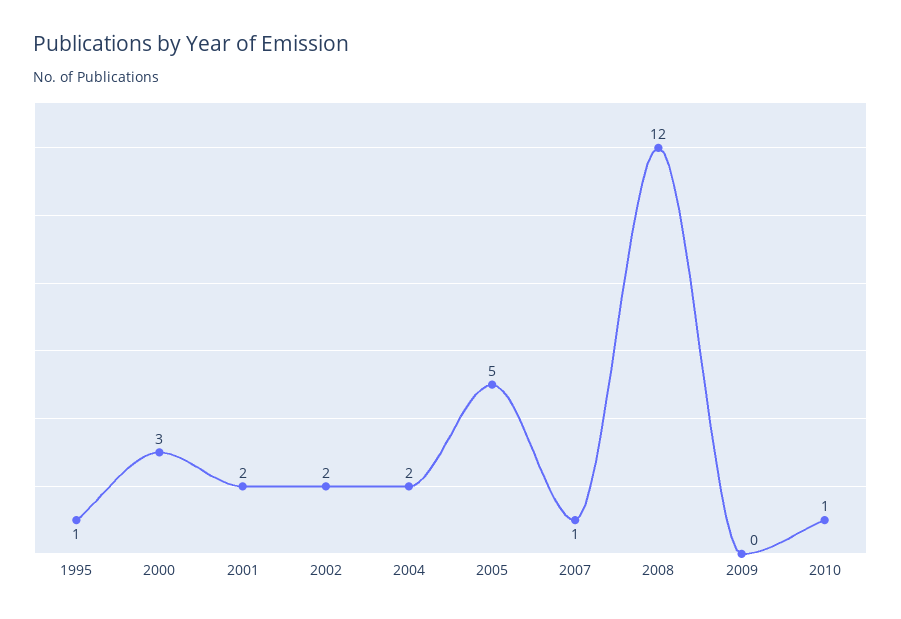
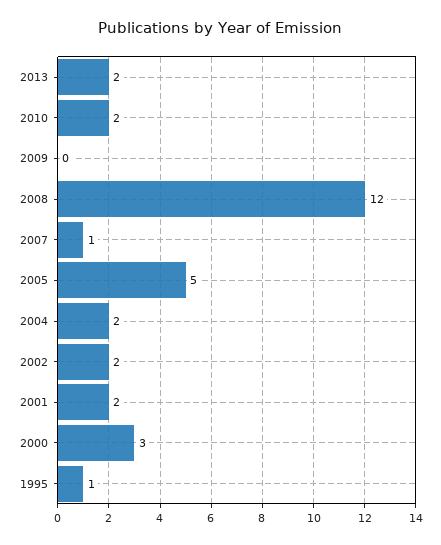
2010: 1 -> 2
2013: none -> 2

